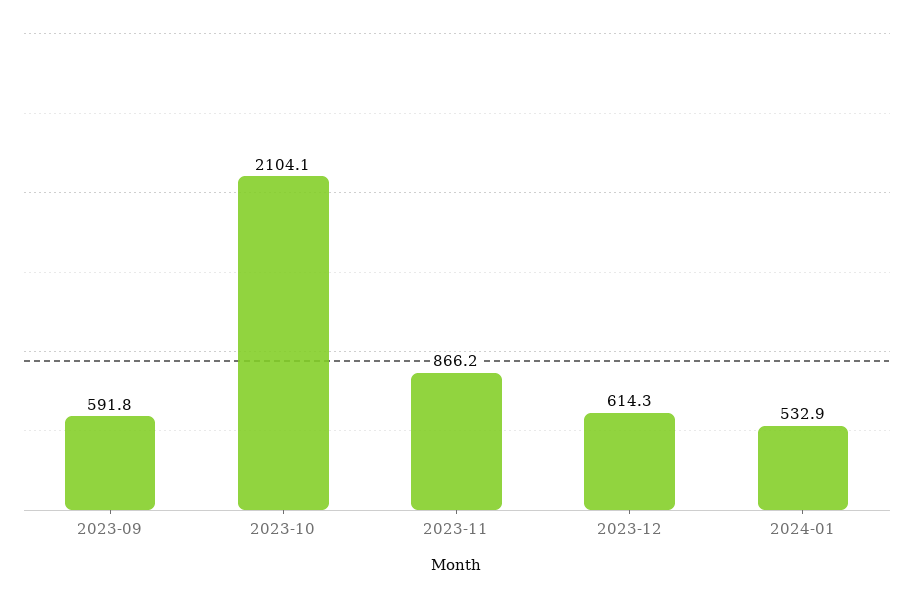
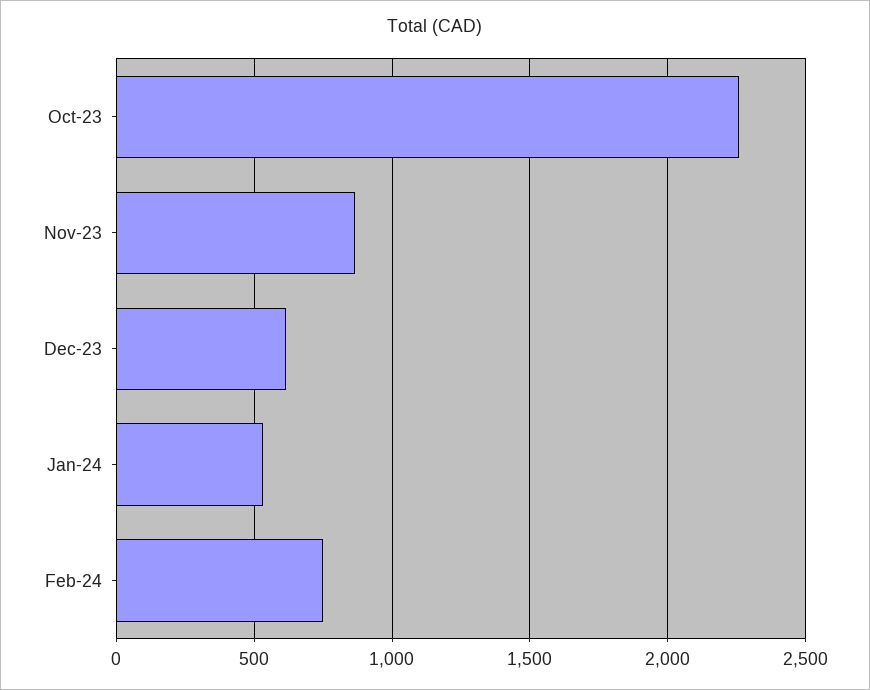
2023-09: 591.8 -> none
2023-10: 2104.1 -> 2250
Feb-24: none -> 750

